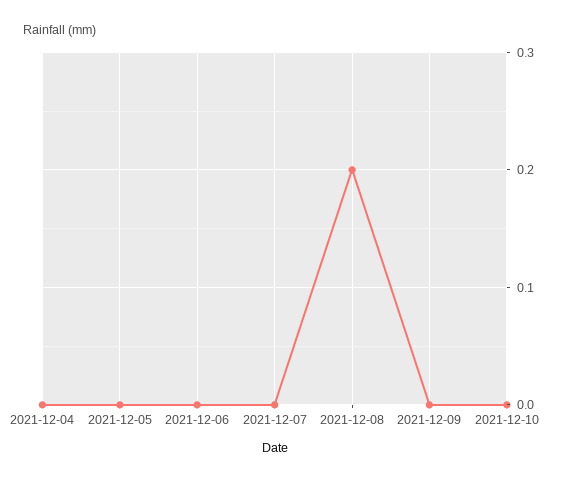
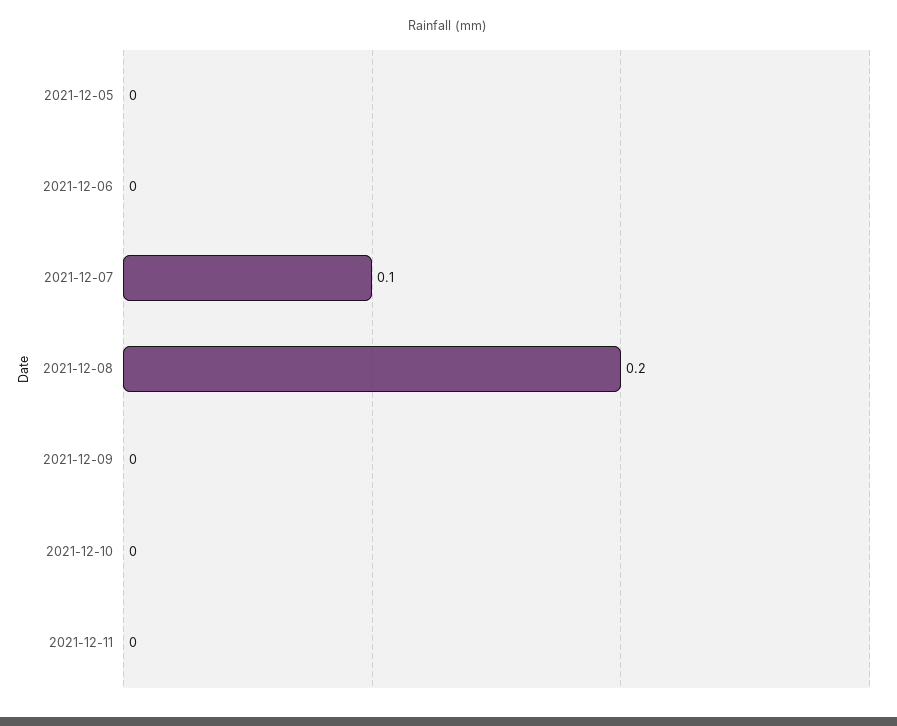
2021-12-04: 0 -> none
2021-12-07: 0 -> 0.1
2021-12-11: none -> 0

